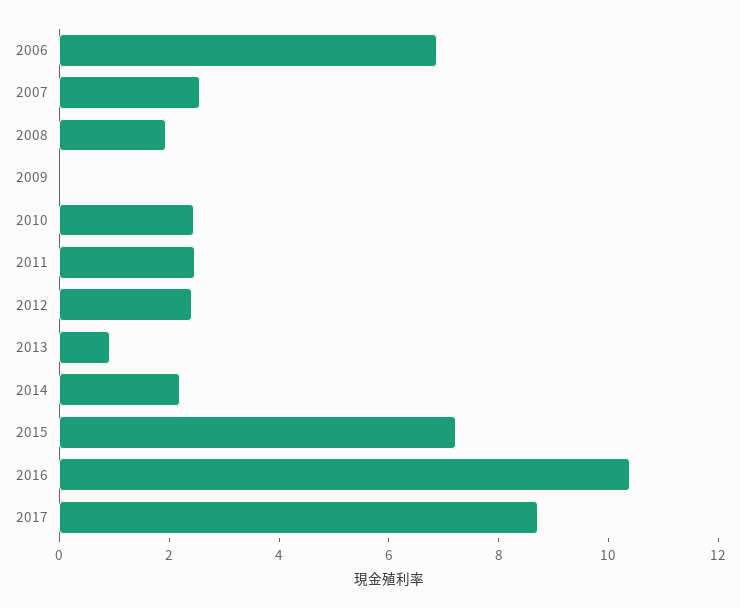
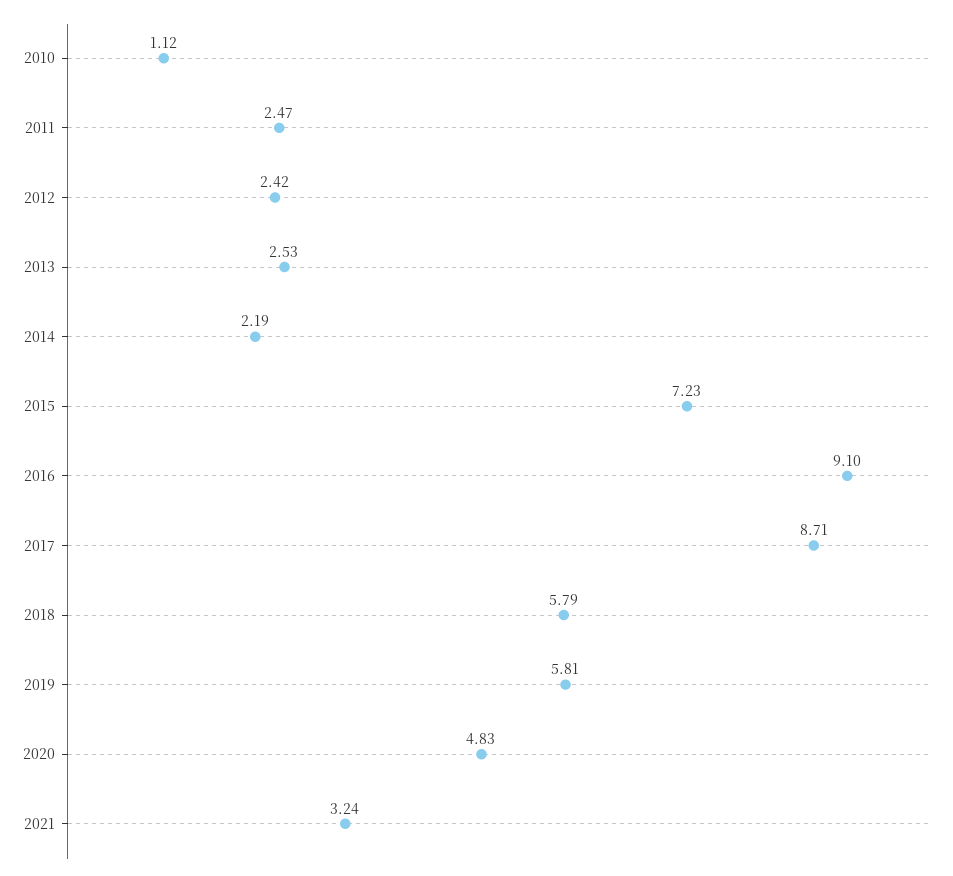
2006: 7 -> none
2007: 2.5 -> none
2008: 2 -> none
2009: 0 -> none
2010: 2.5 -> 1.12
2013: 1 -> 2.53
2016: 10.5 -> 9.1
2018: none -> 5.79
2019: none -> 5.81
2020: none -> 4.83
2021: none -> 3.24

